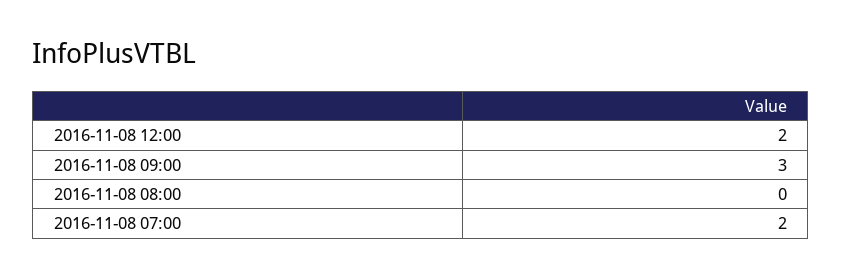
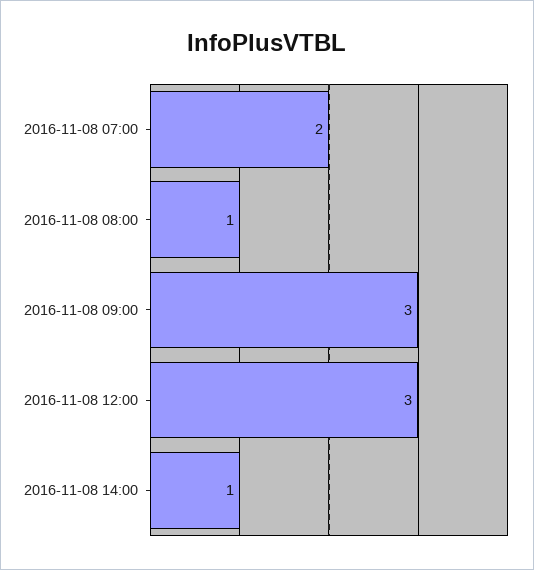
2016-11-08 12:00: 2 -> 3
2016-11-08 08:00: 0 -> 1
2016-11-08 14:00: none -> 1

